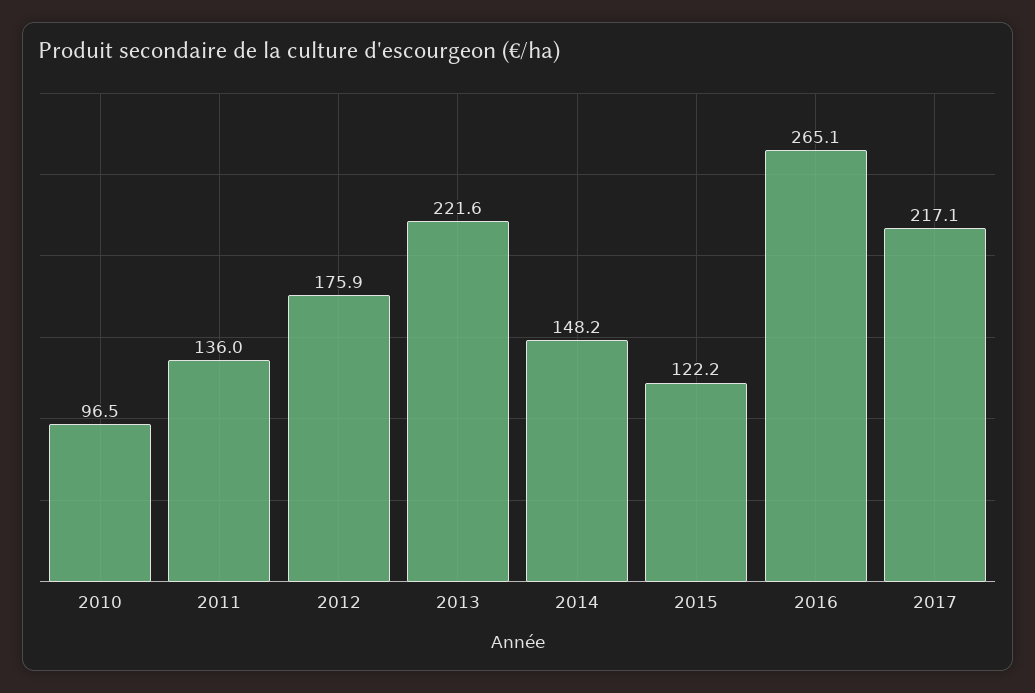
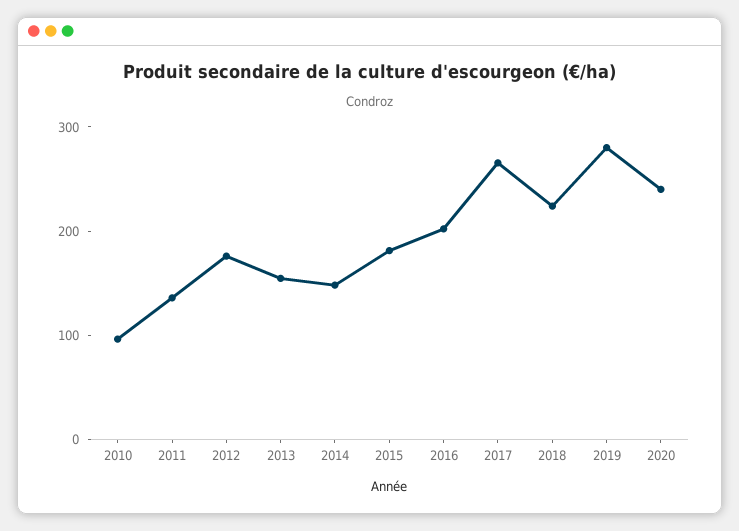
2013: 221.6 -> 160
2015: 122.2 -> 180
2016: 265.1 -> 200
2017: 217.1 -> 260
2018: none -> 220
2019: none -> 280
2020: none -> 240

